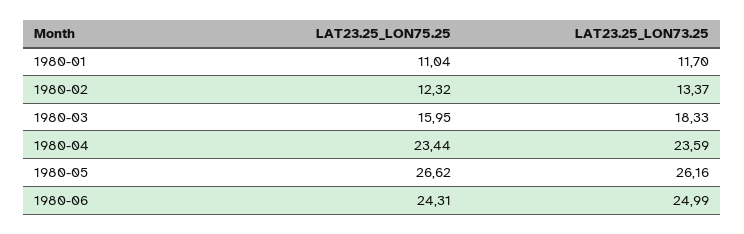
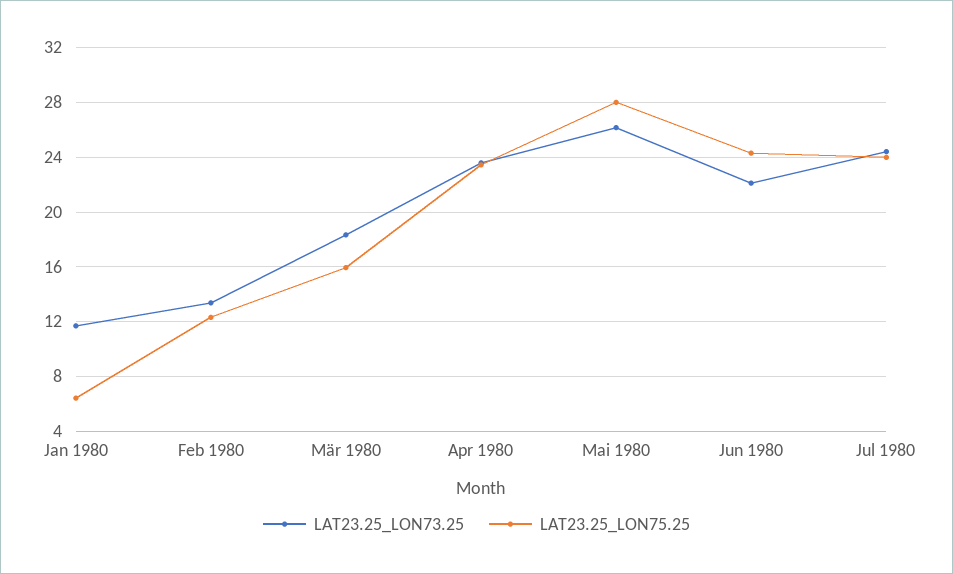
LAT23.25_LON75.25, 1980-01: 11.04 -> 6.5
LAT23.25_LON75.25, 1980-05: 26.62 -> 28
LAT23.25_LON73.25, 1980-06: 24.99 -> 22
LAT23.25_LON73.25, Jul 1980: none -> 24.5
LAT23.25_LON75.25, Jul 1980: none -> 24

